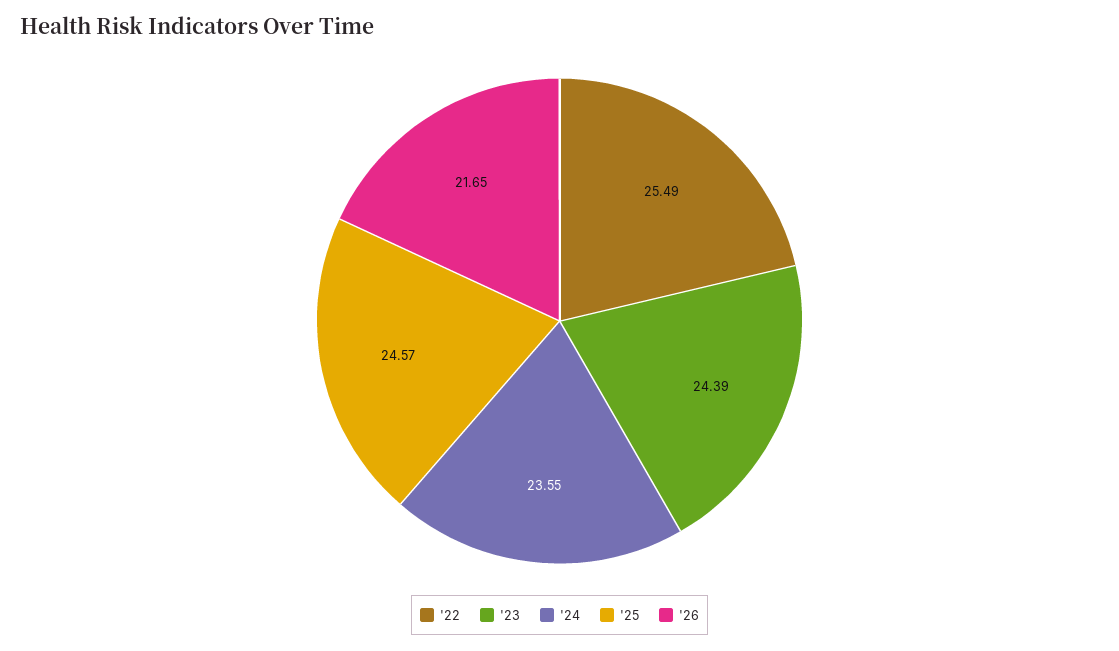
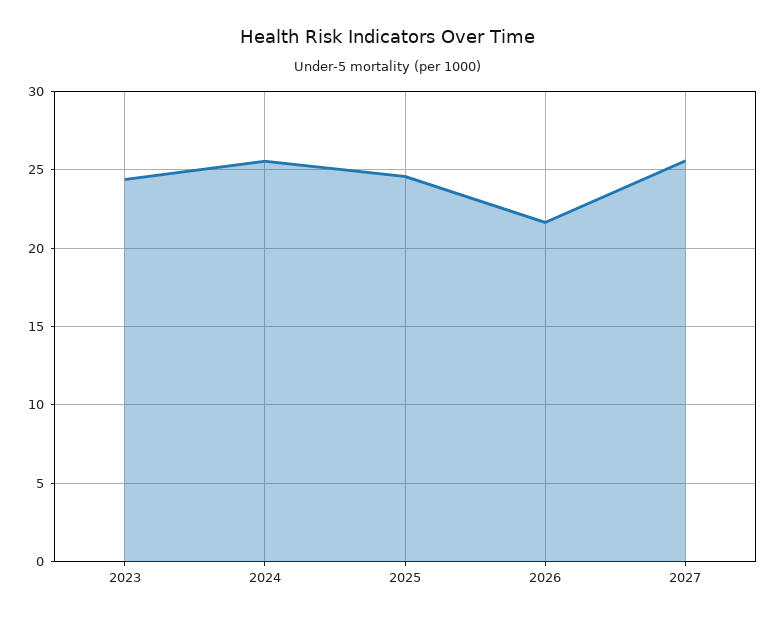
'22: 25.49 -> none
'24: 23.55 -> 25.5
2027: none -> 25.5

